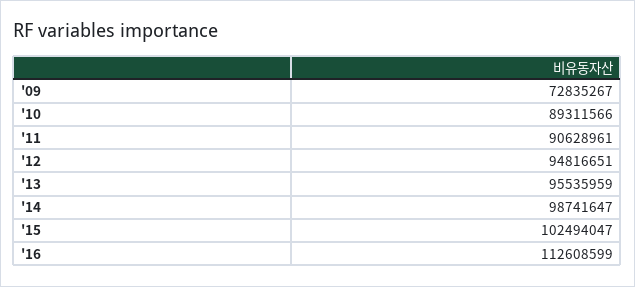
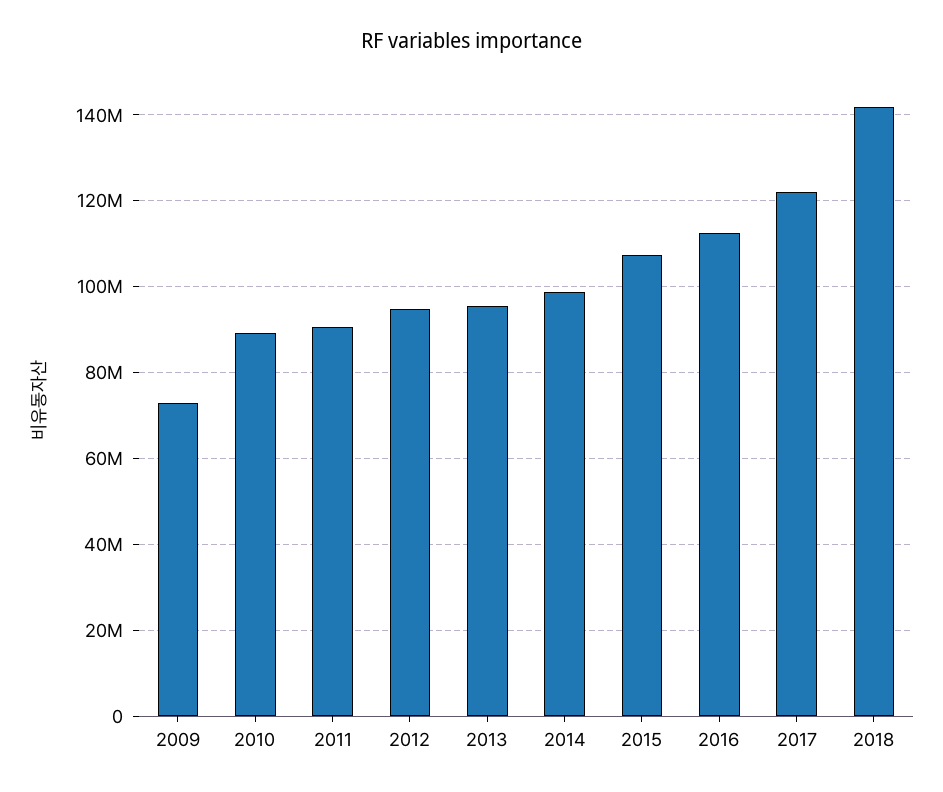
'15: 102494047 -> 108000000
2017: none -> 122000000
2018: none -> 142000000

